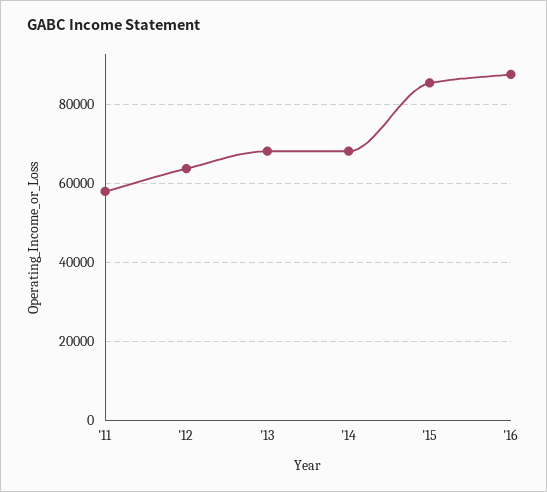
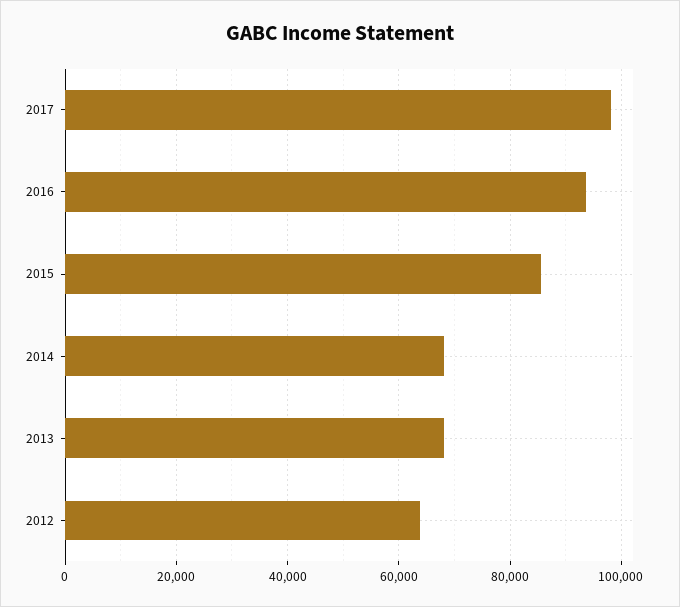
'11: 58000 -> none
'16: 88000 -> 94000
2017: none -> 98000

